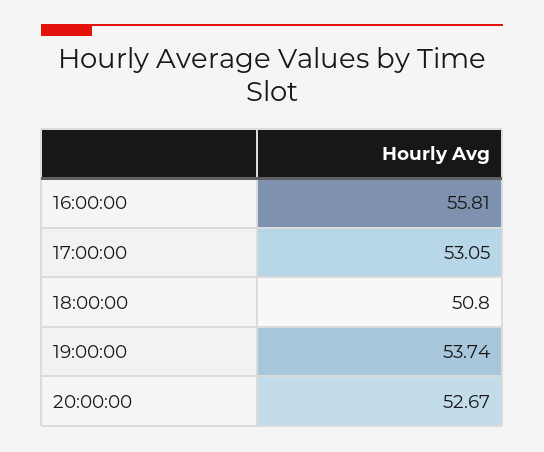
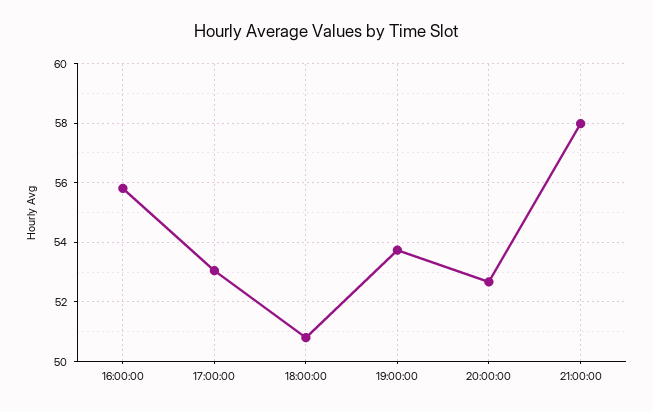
21:00:00: none -> 58

